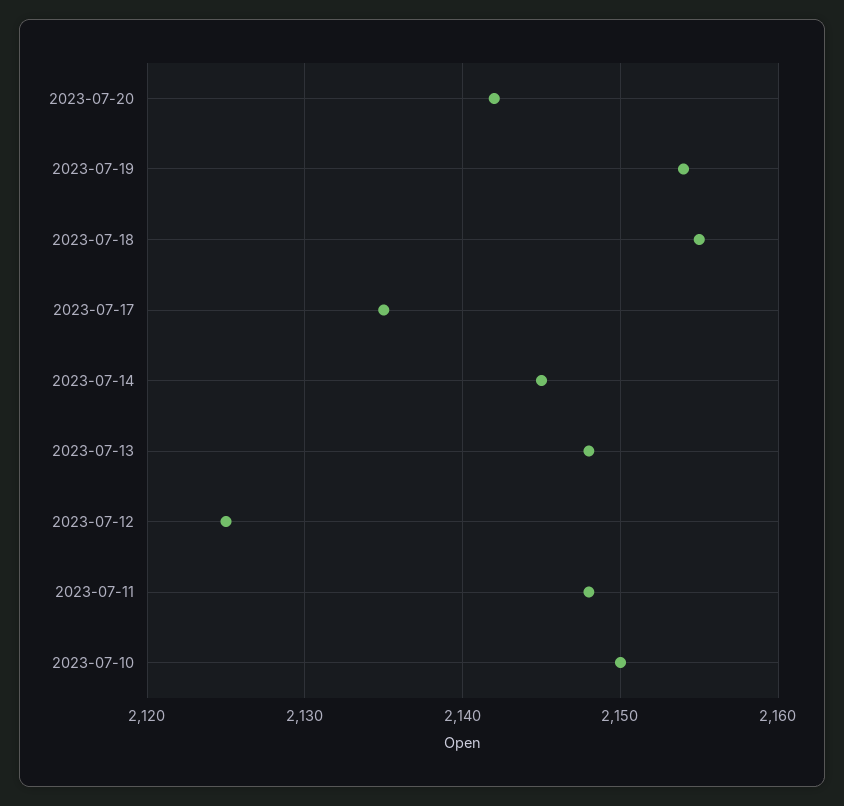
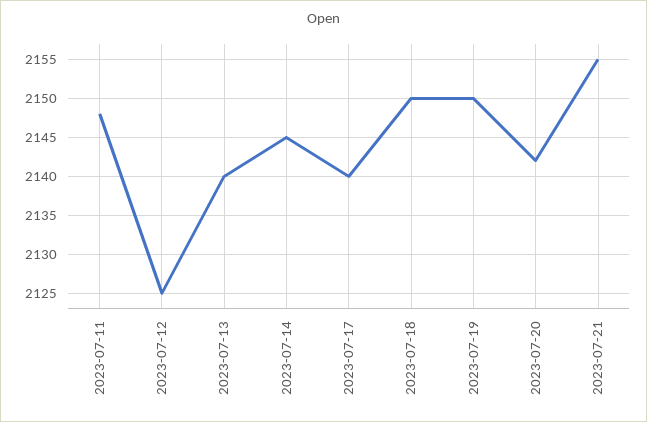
2023-07-19: 2154 -> 2150
2023-07-18: 2155 -> 2150
2023-07-17: 2135 -> 2140
2023-07-13: 2148 -> 2140
2023-07-10: 2150 -> none
2023-07-21: none -> 2155

